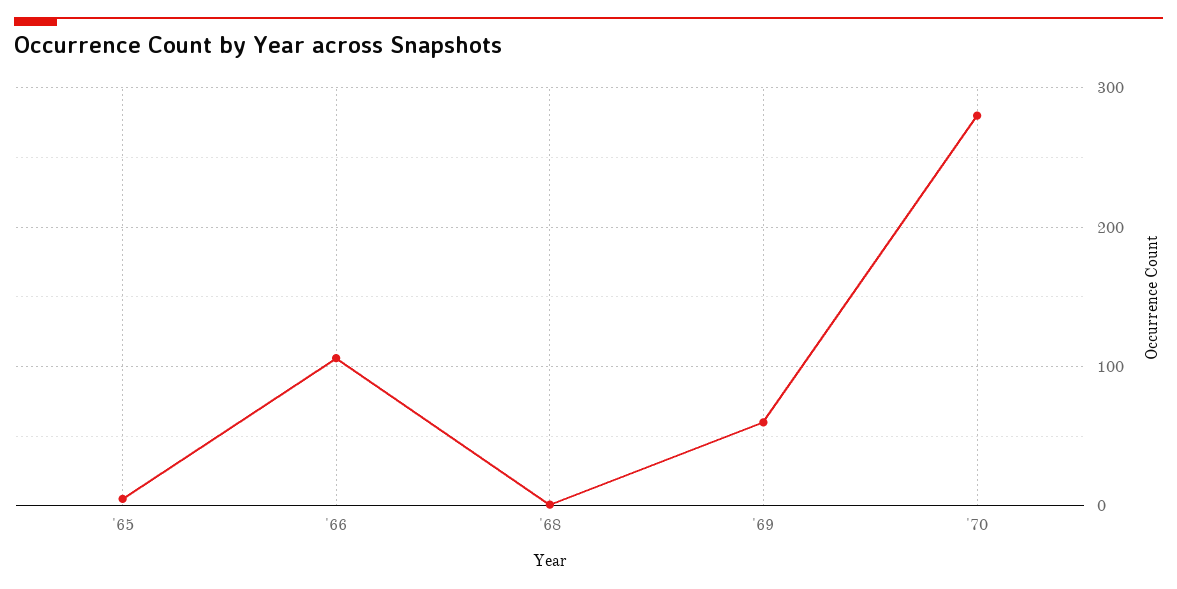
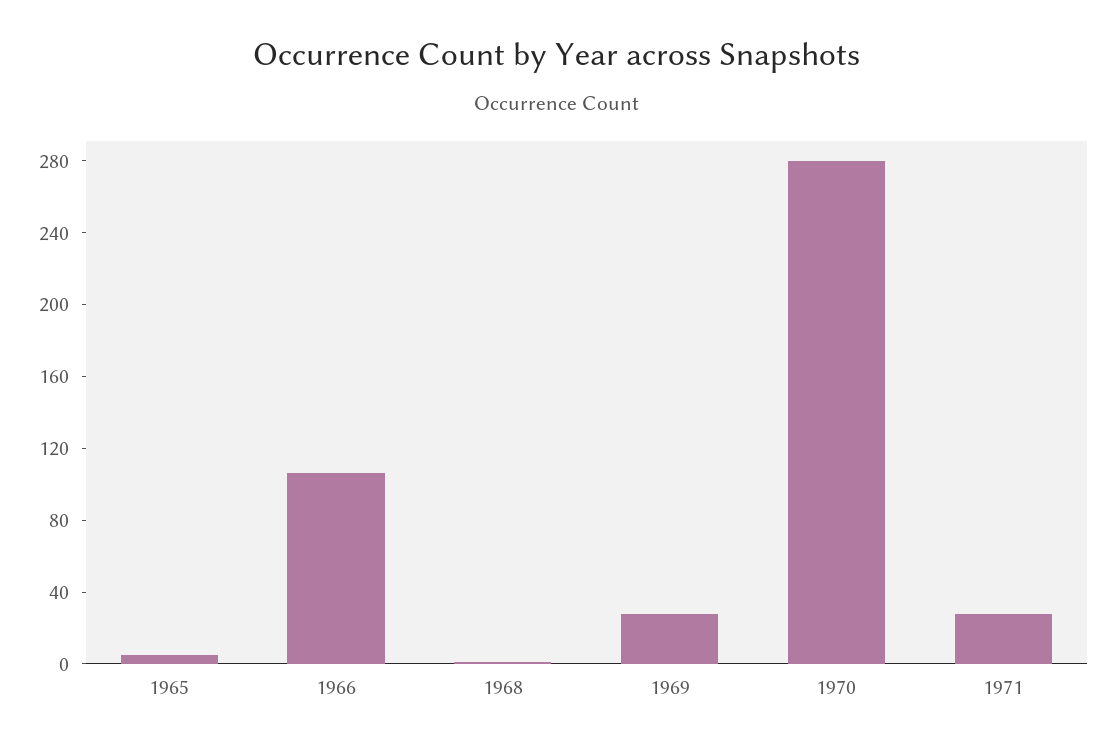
'69: 60 -> 30
1971: none -> 30

